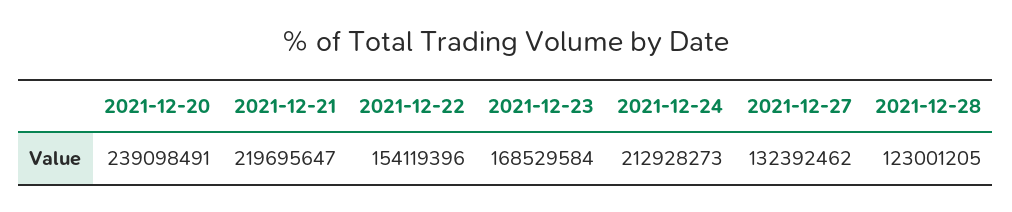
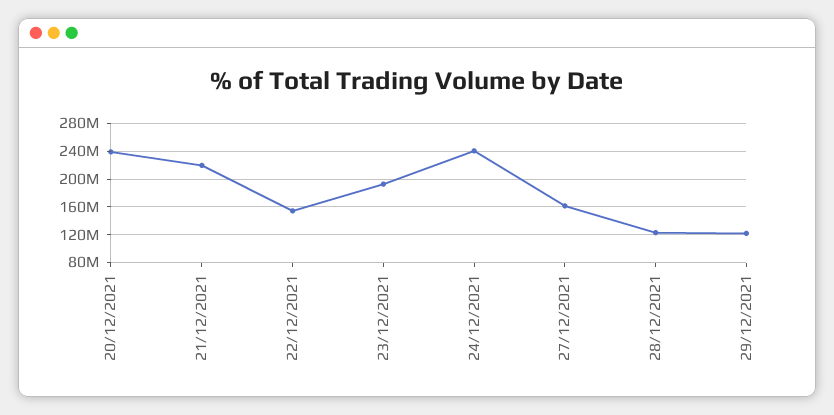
2021-12-23: 168529584 -> 190000000
2021-12-24: 212928273 -> 240000000
2021-12-27: 132392462 -> 160000000
29/12/2021: none -> 120000000

